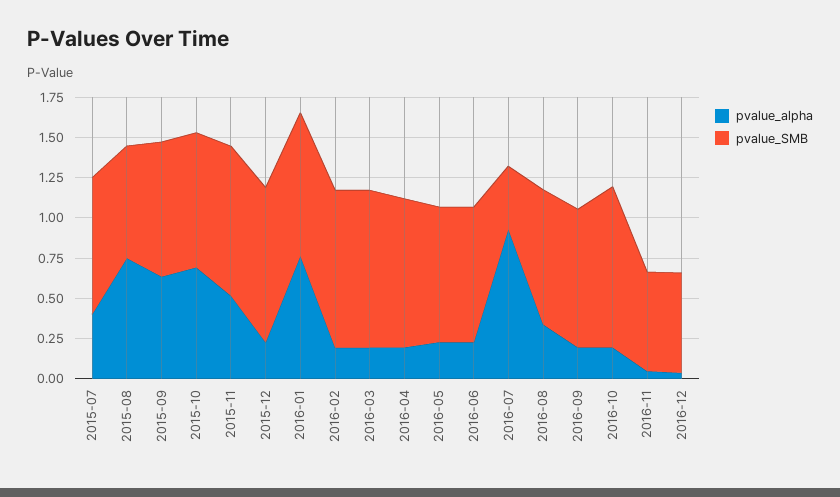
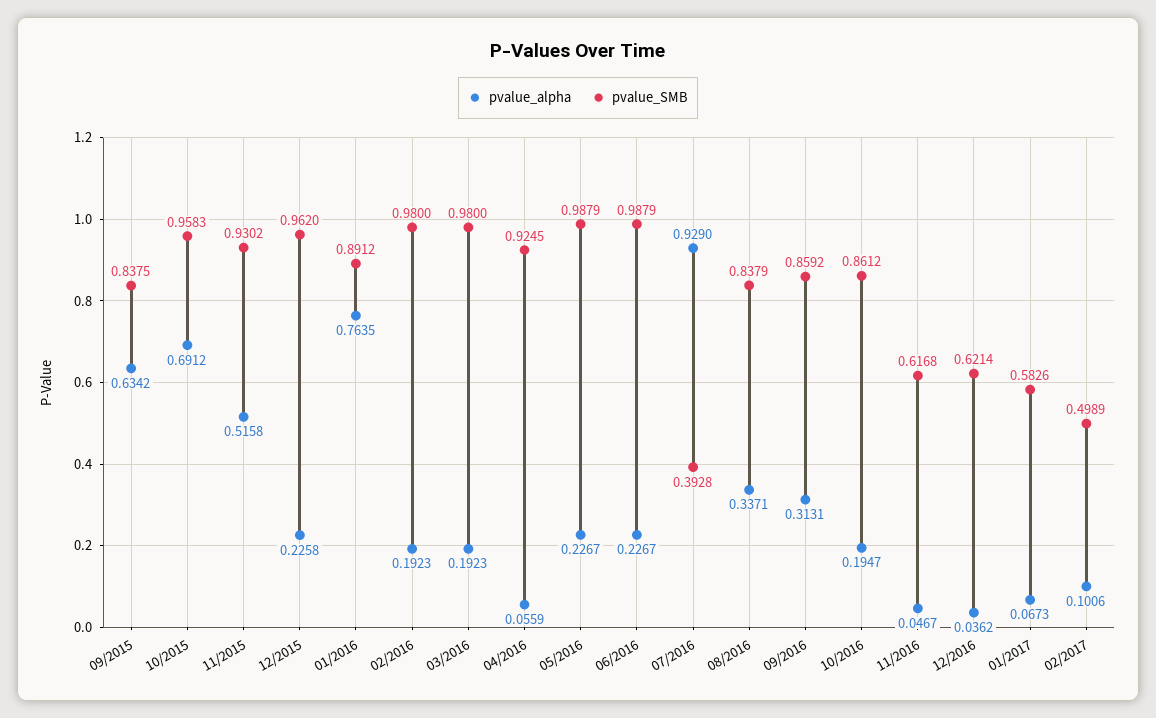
pvalue_alpha, 2015-07: 0.4 -> none
pvalue_SMB, 2015-07: 0.85 -> none
pvalue_alpha, 2015-08: 0.75 -> none
pvalue_SMB, 2015-08: 0.7 -> none
pvalue_SMB, 2015-10: 0.85 -> 0.9583
pvalue_alpha, 2016-04: 0.2 -> 0.0559
pvalue_SMB, 2016-05: 0.85 -> 0.9879
pvalue_SMB, 2016-06: 0.85 -> 0.9879
pvalue_alpha, 2016-09: 0.2 -> 0.3131
pvalue_SMB, 2016-10: 1 -> 0.8612
pvalue_alpha, 01/2017: none -> 0.0673
pvalue_SMB, 01/2017: none -> 0.5826
pvalue_alpha, 02/2017: none -> 0.1006
pvalue_SMB, 02/2017: none -> 0.4989

